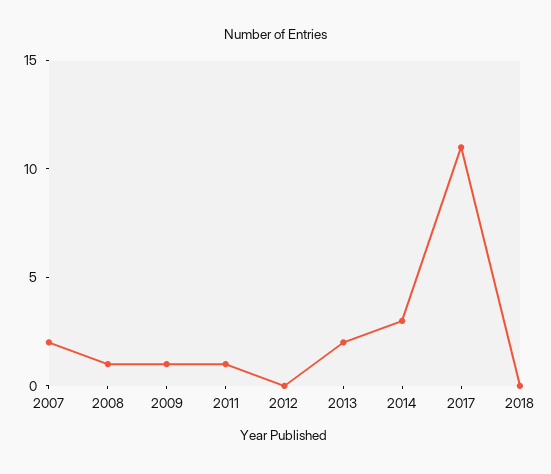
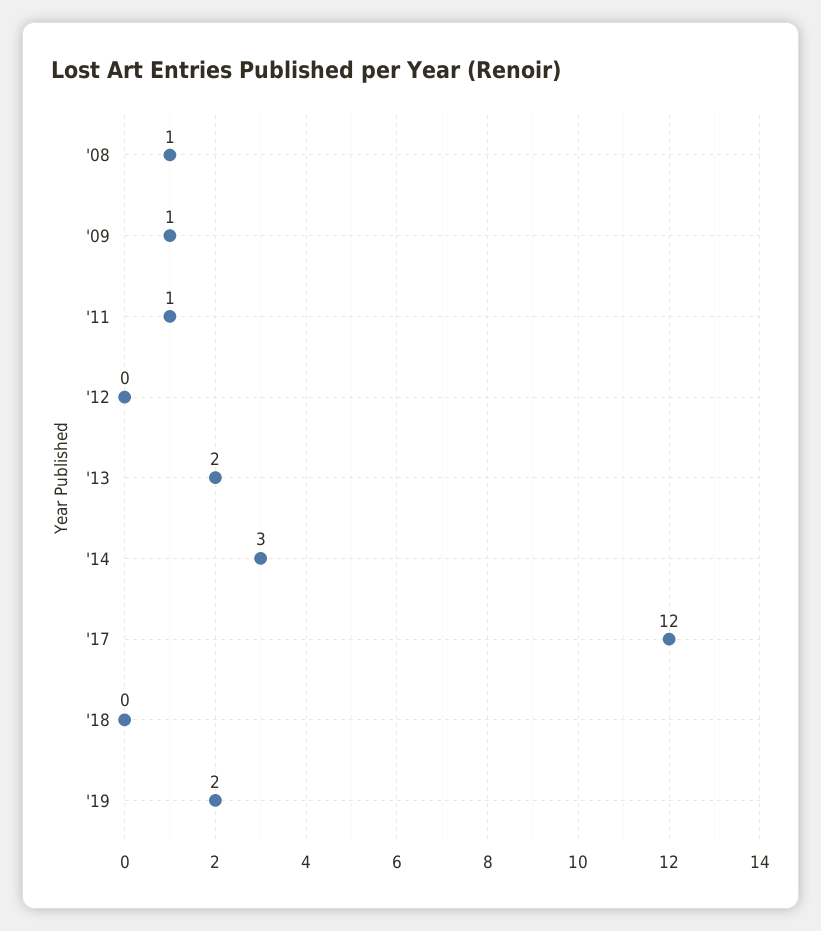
2007: 2 -> none
2017: 11 -> 12
'19: none -> 2

